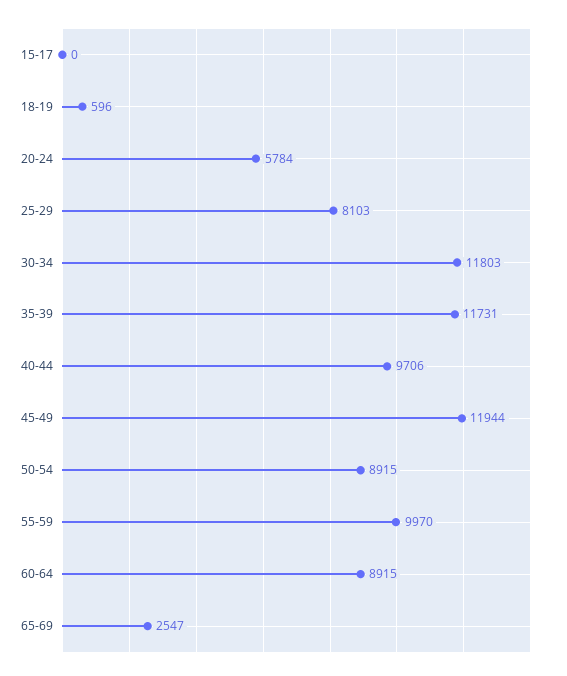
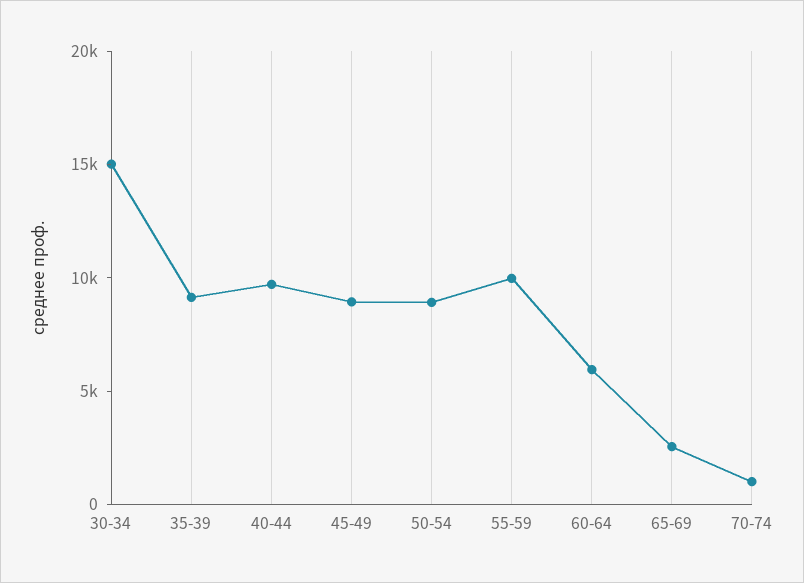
15-17: 0 -> none
18-19: 596 -> none
20-24: 5784 -> none
25-29: 8103 -> none
30-34: 11803 -> 15000
35-39: 11731 -> 9000
45-49: 11944 -> 9000
60-64: 8915 -> 6000
70-74: none -> 1000

